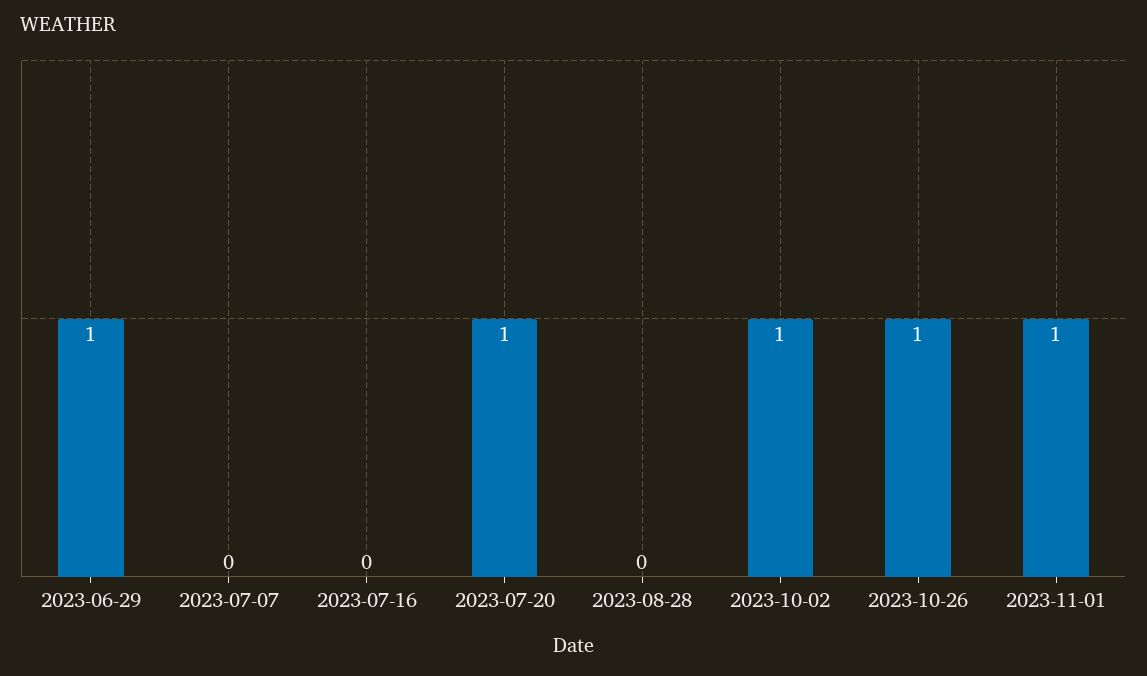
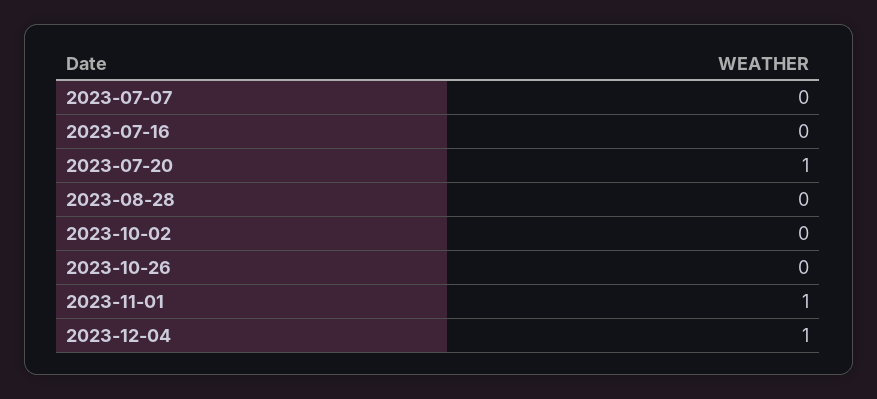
2023-06-29: 1 -> none
2023-10-02: 1 -> 0
2023-10-26: 1 -> 0
2023-12-04: none -> 1

